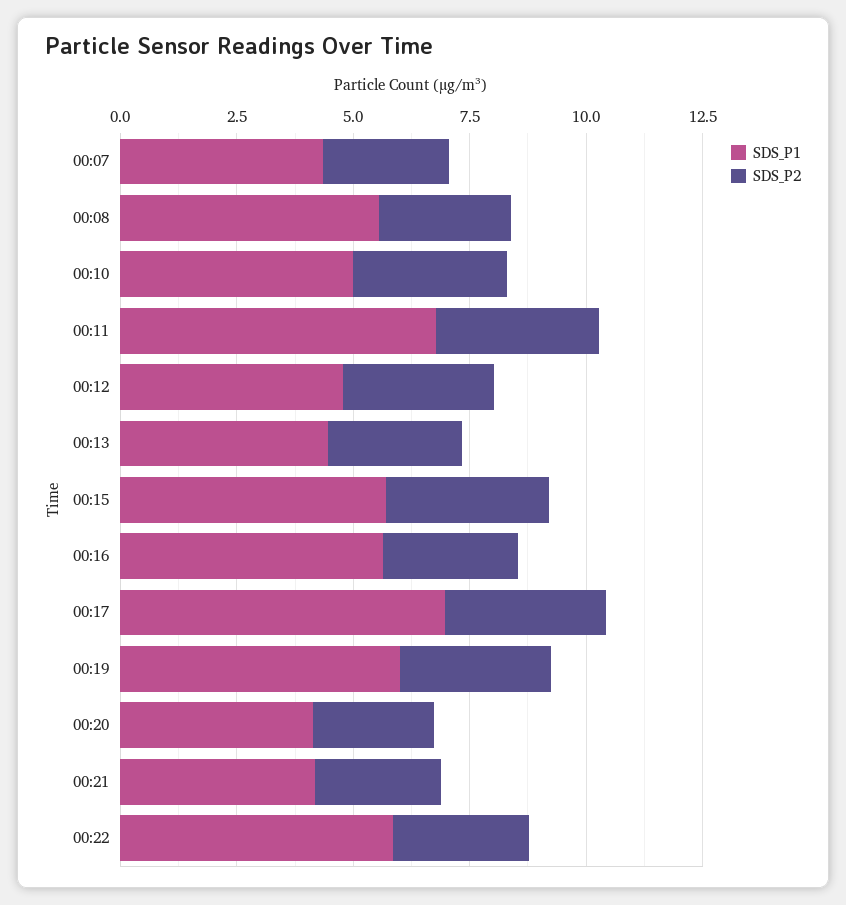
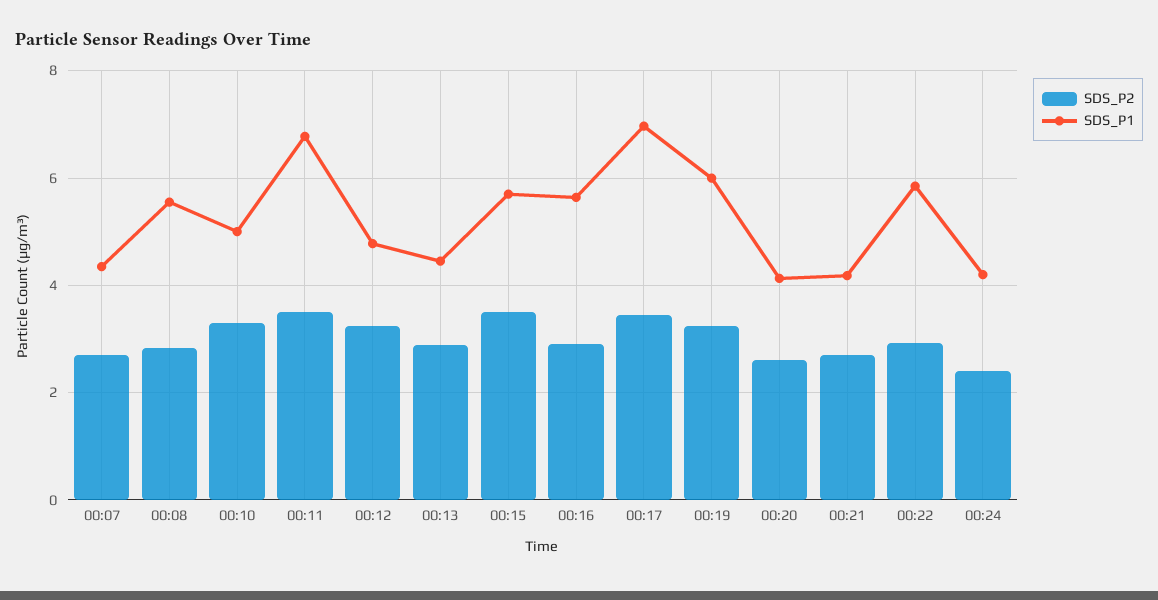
SDS_P2, 00:24: none -> 2.4
SDS_P1, 00:24: none -> 4.2

